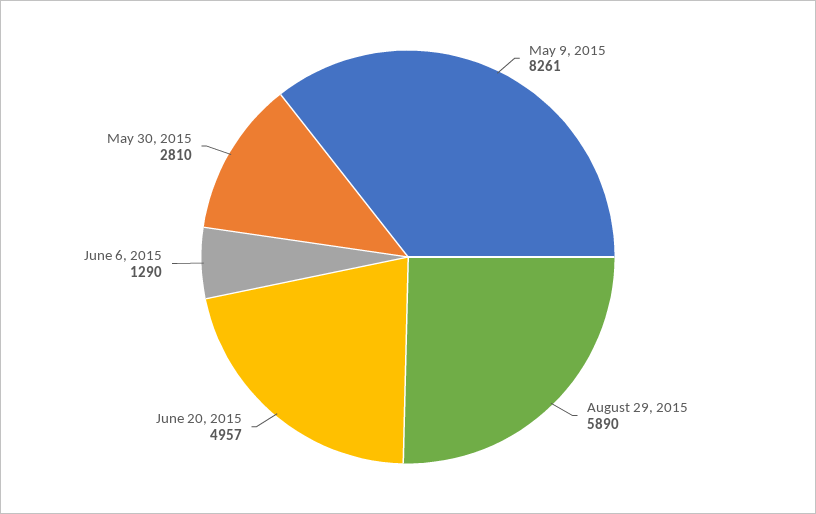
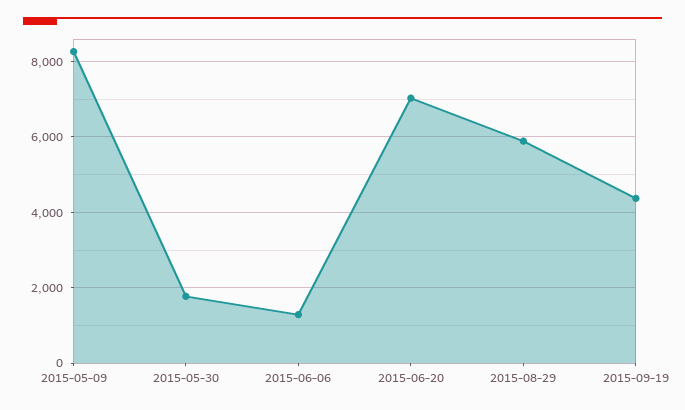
June 20, 2015: 4957 -> 7000
May 30, 2015: 2810 -> 1800
2015-09-19: none -> 4400

